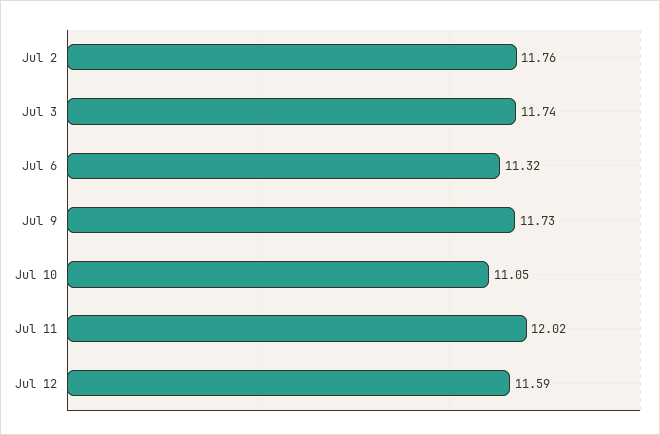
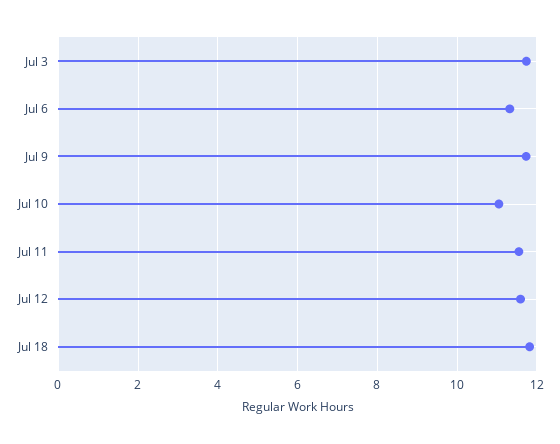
Jul 2: 11.76 -> none
Jul 11: 12.02 -> 11.6
Jul 18: none -> 11.8

